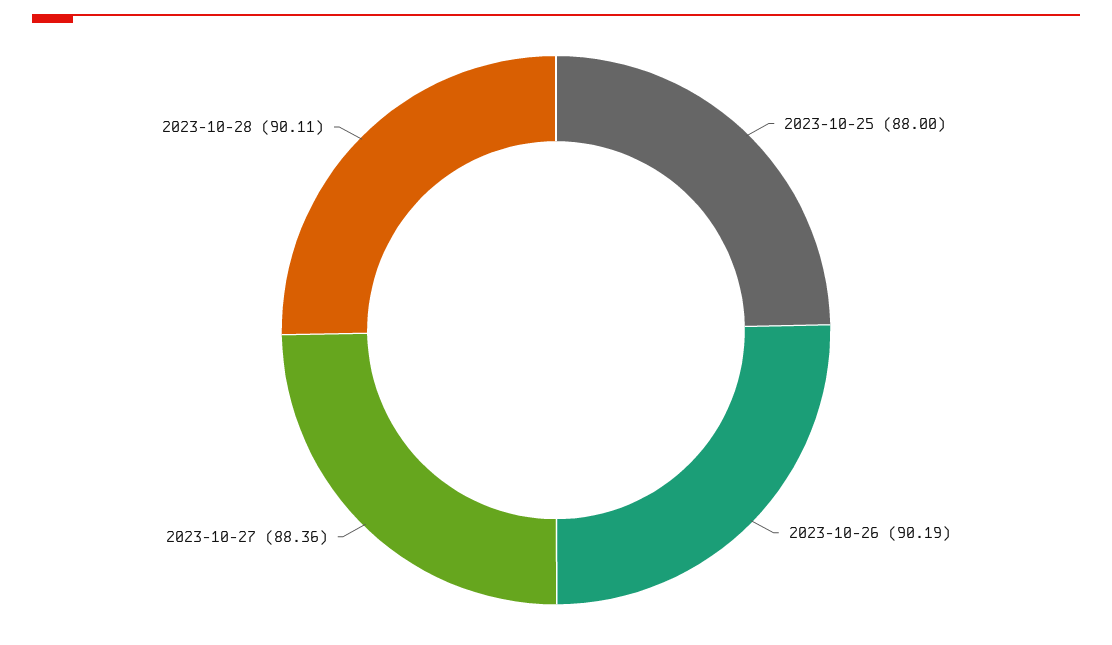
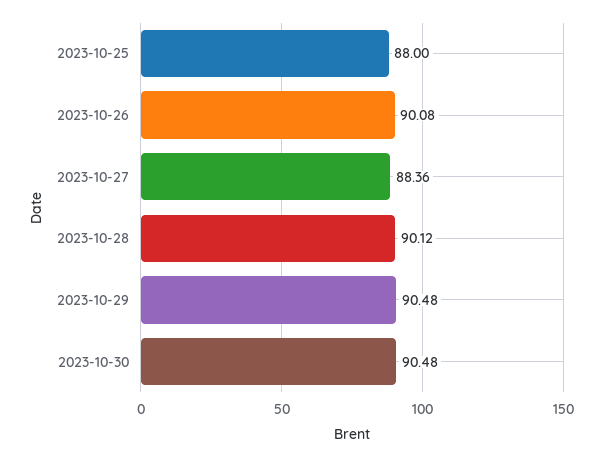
2023-10-26: 90.19 -> 90.08
2023-10-28: 90.11 -> 90.12
2023-10-29: none -> 90.48
2023-10-30: none -> 90.48

